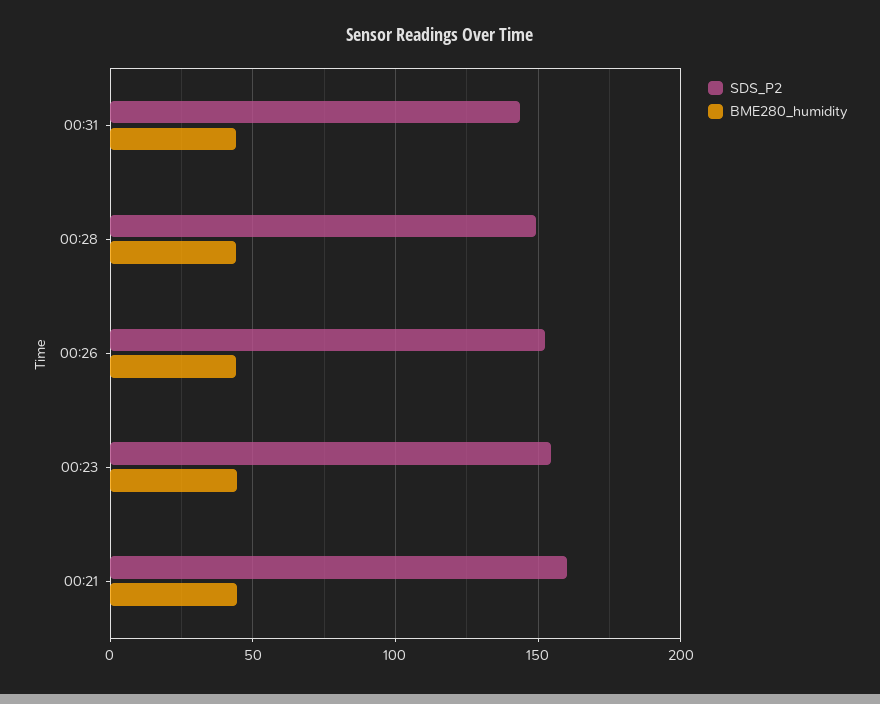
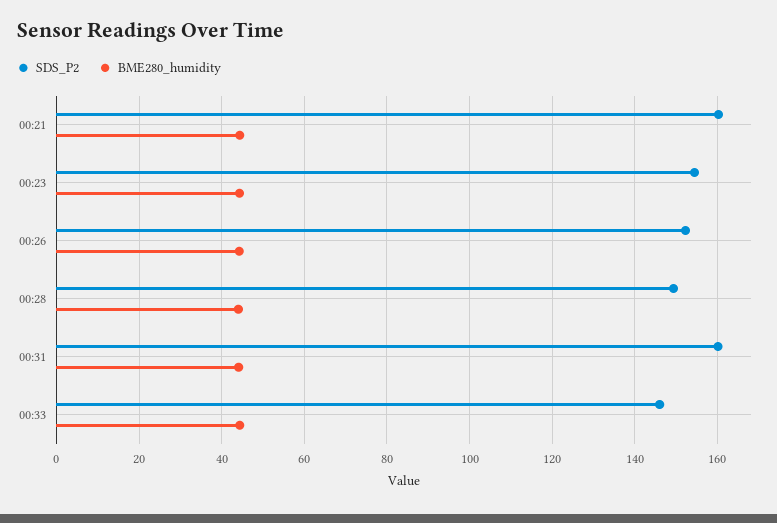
SDS_P2, 00:31: 145 -> 160
SDS_P2, 00:33: none -> 146
BME280_humidity, 00:33: none -> 44

